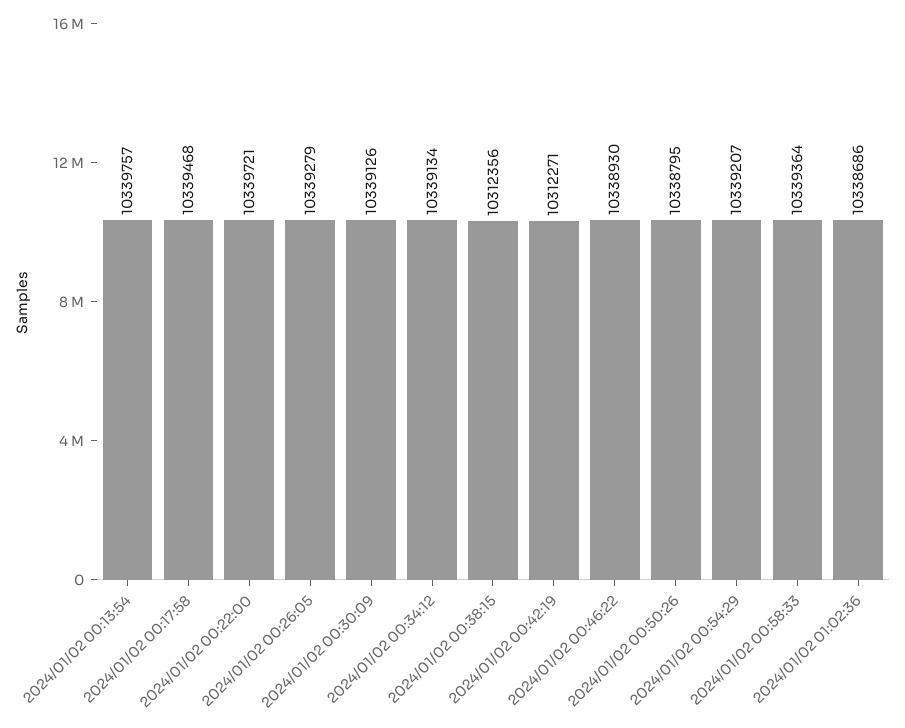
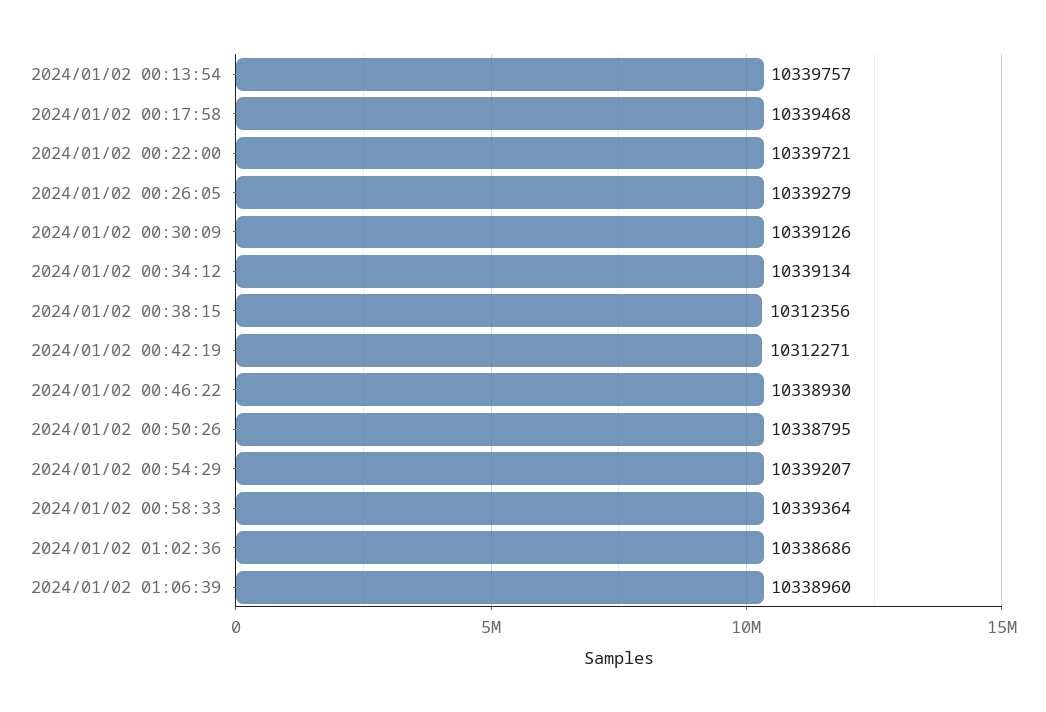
2024/01/02 01:06:39: none -> 10338960

